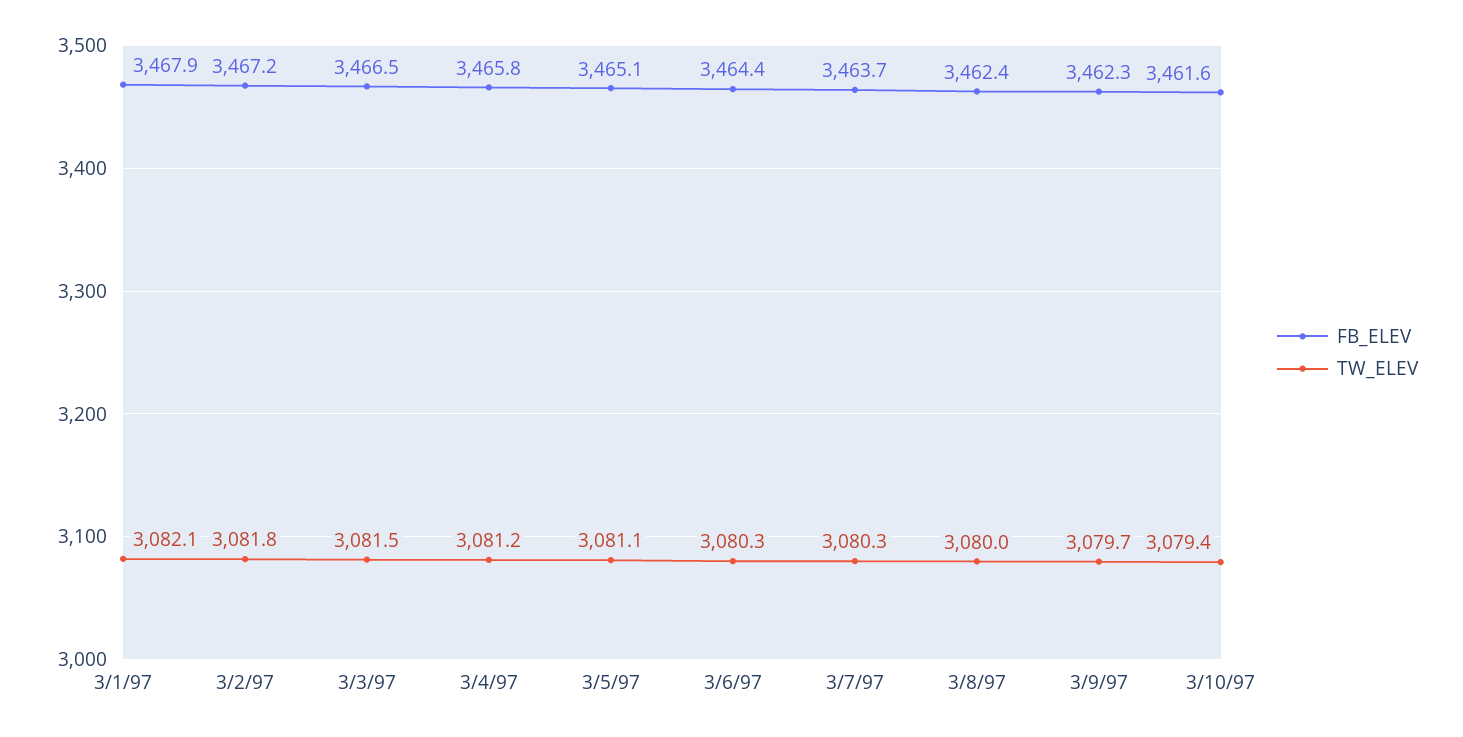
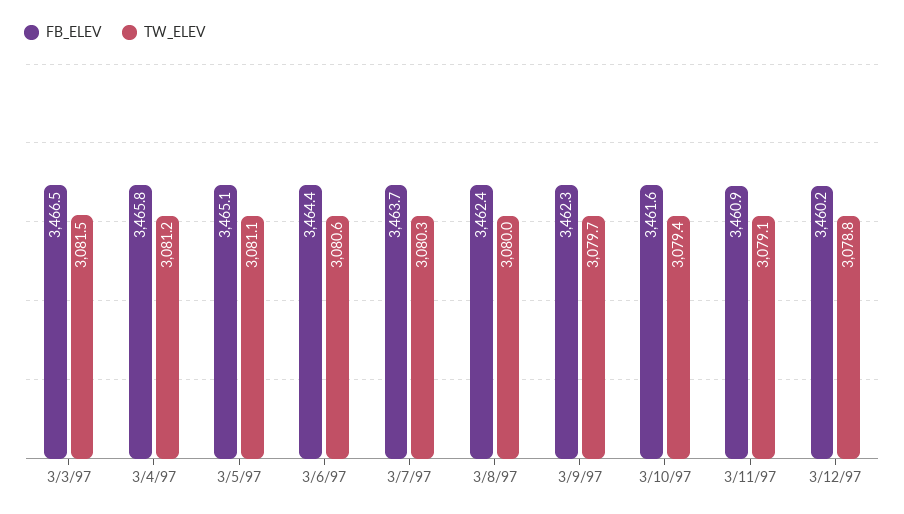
FB_ELEV, 3/1/97: 3467.9 -> none
TW_ELEV, 3/1/97: 3082.1 -> none
FB_ELEV, 3/2/97: 3467.2 -> none
TW_ELEV, 3/2/97: 3081.8 -> none
TW_ELEV, 3/6/97: 3080.3 -> 3080.6
FB_ELEV, 3/11/97: none -> 3460.9
TW_ELEV, 3/11/97: none -> 3079.1
FB_ELEV, 3/12/97: none -> 3460.2
TW_ELEV, 3/12/97: none -> 3078.8

